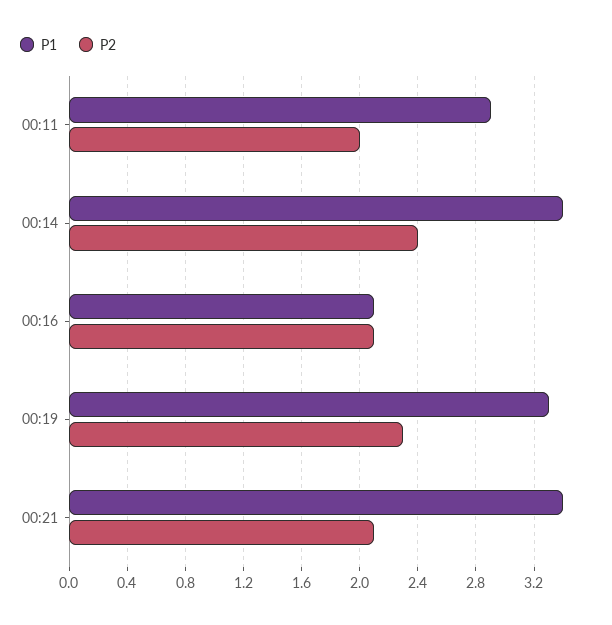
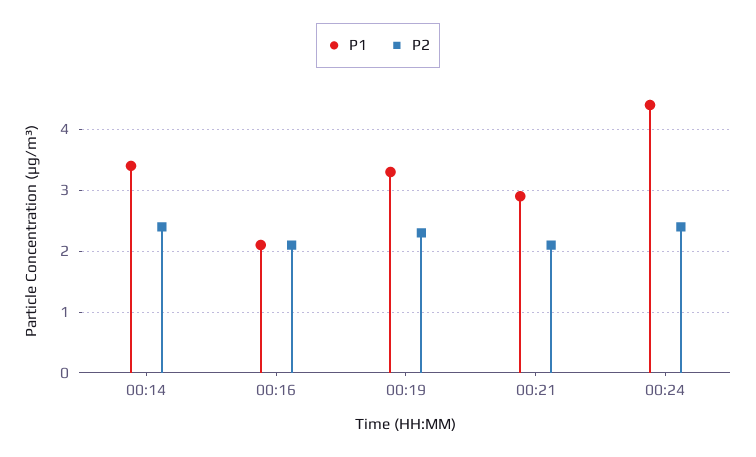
P1, 00:11: 2.9 -> none
P2, 00:11: 2 -> none
P1, 00:21: 3.4 -> 2.9
P1, 00:24: none -> 4.4
P2, 00:24: none -> 2.4

